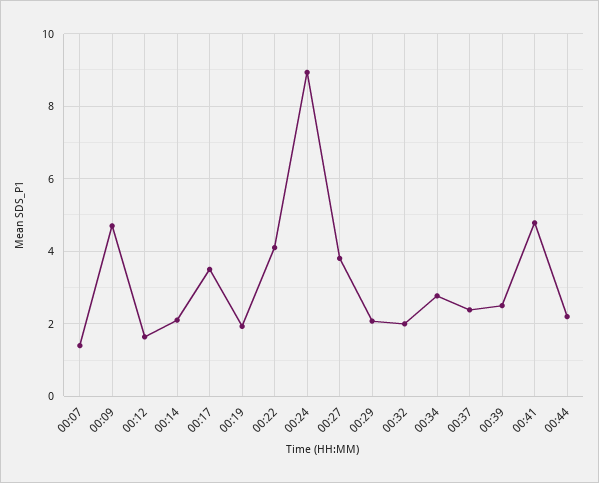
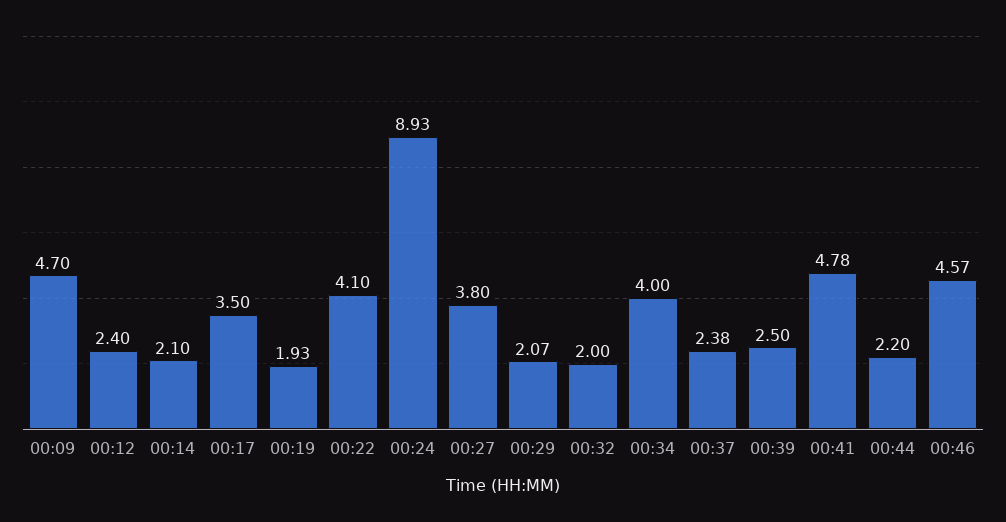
00:07: 1.4 -> none
00:12: 1.6 -> 2.4
00:34: 2.8 -> 4
00:46: none -> 4.57

